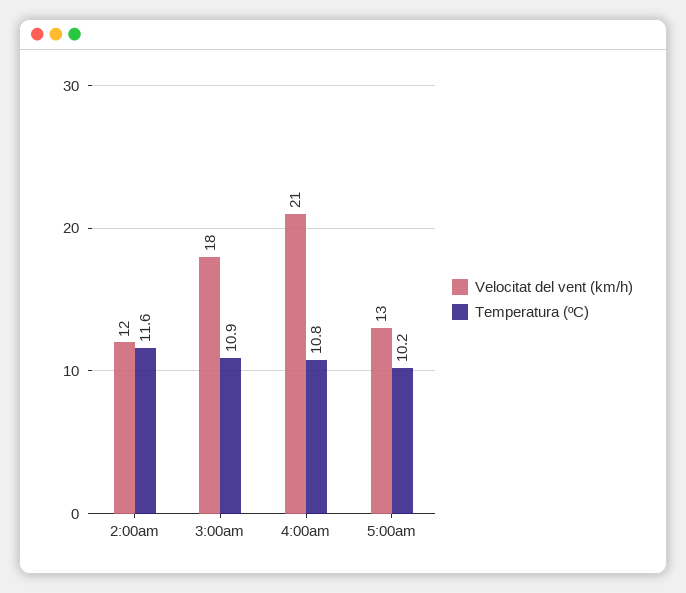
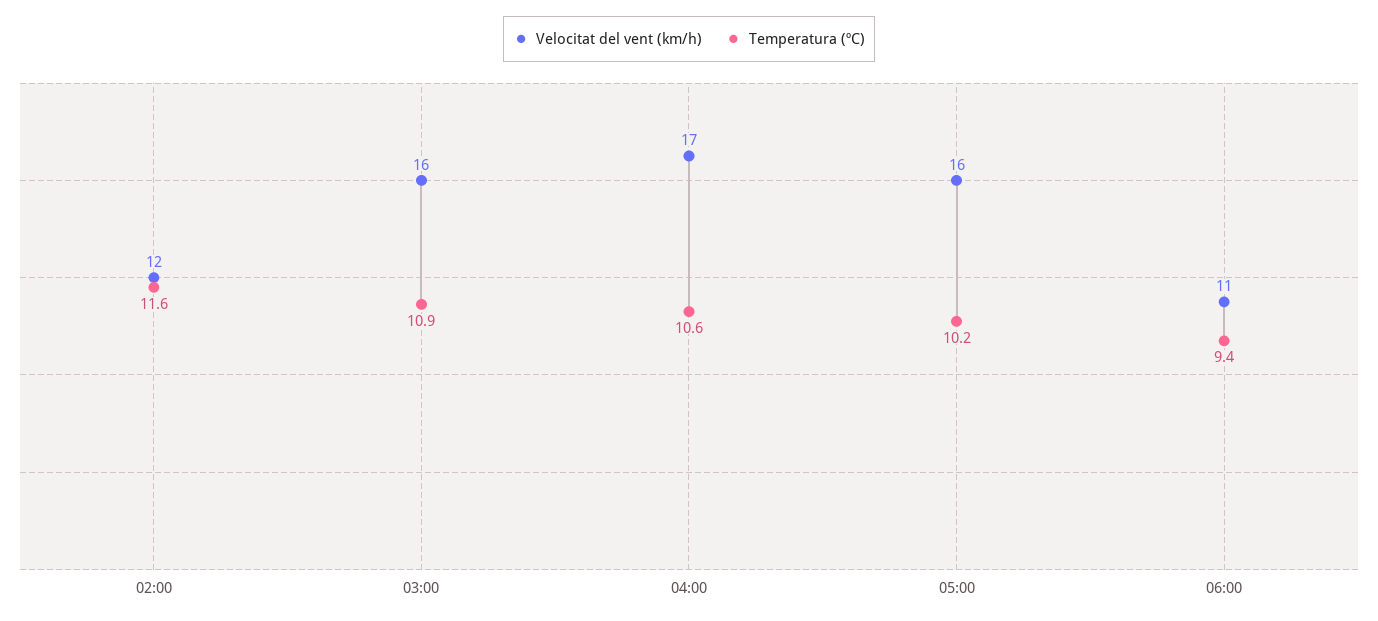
Velocitat del vent (km/h), 3:00am: 18 -> 16
Velocitat del vent (km/h), 4:00am: 21 -> 17
Temperatura (ºC), 4:00am: 10.8 -> 10.6
Velocitat del vent (km/h), 5:00am: 13 -> 16
Velocitat del vent (km/h), 06:00: none -> 11
Temperatura (ºC), 06:00: none -> 9.4

